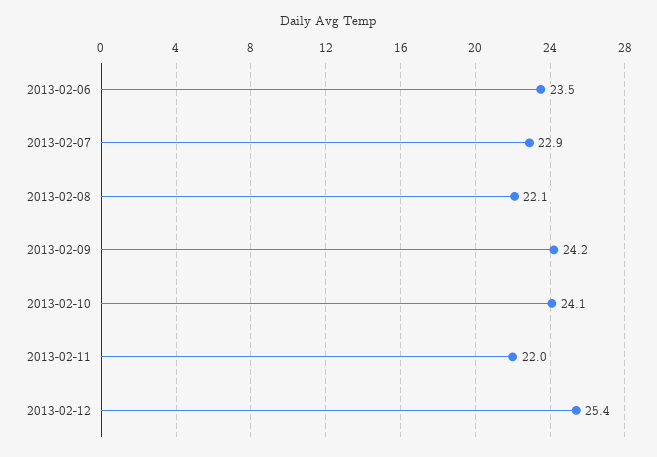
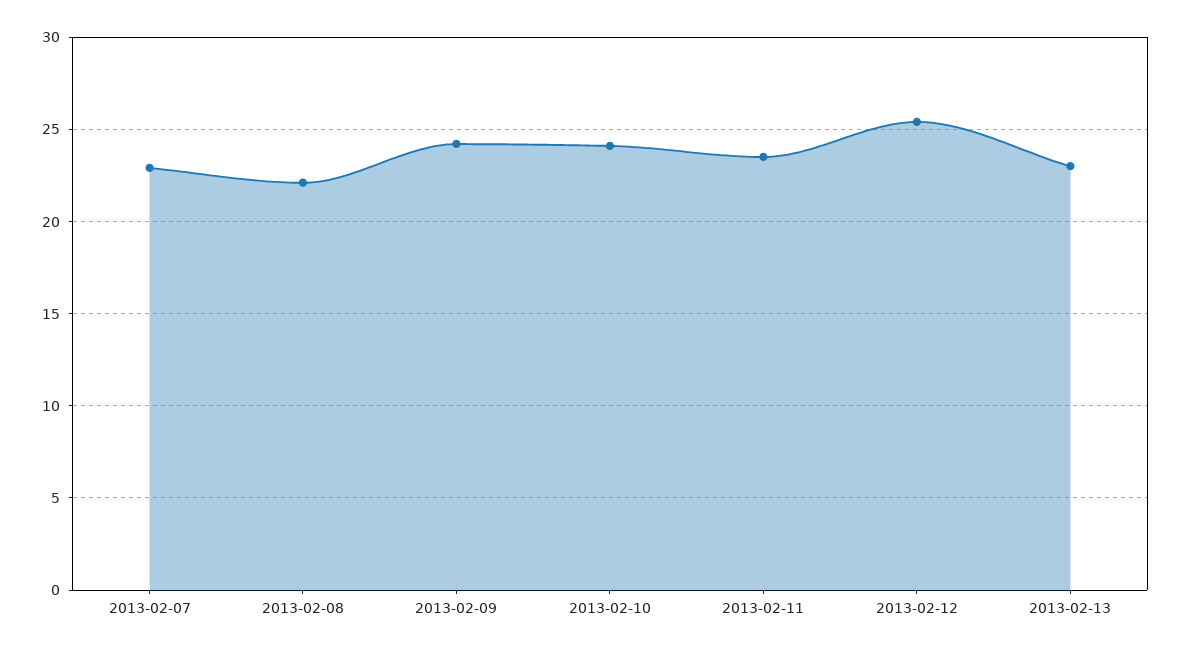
2013-02-06: 23.5 -> none
2013-02-11: 22 -> 23.5
2013-02-13: none -> 23

